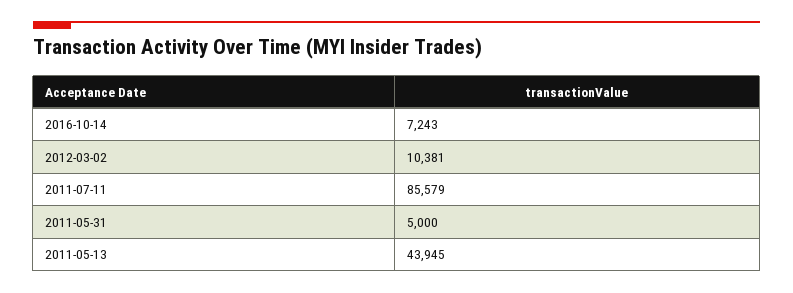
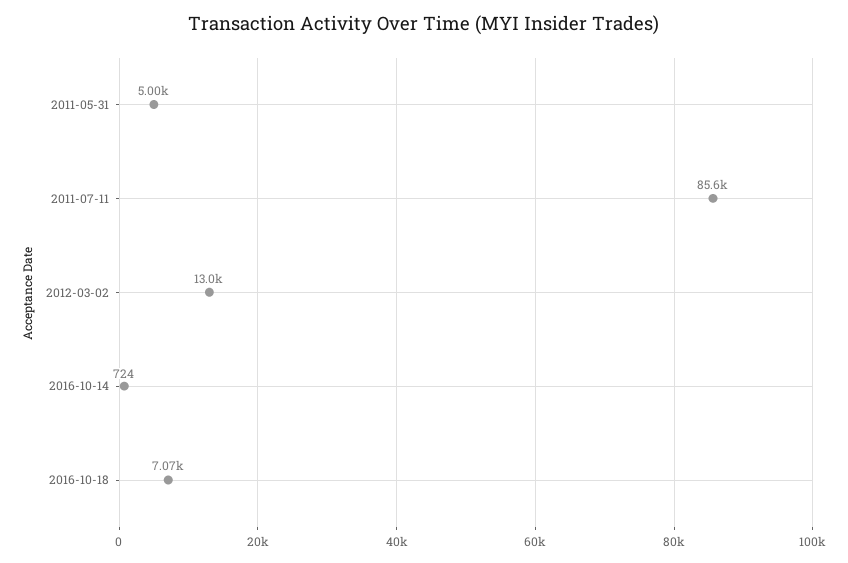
2016-10-14: 7243 -> 724
2012-03-02: 10381 -> 13000
2011-05-13: 43945 -> none
2016-10-18: none -> 7070

